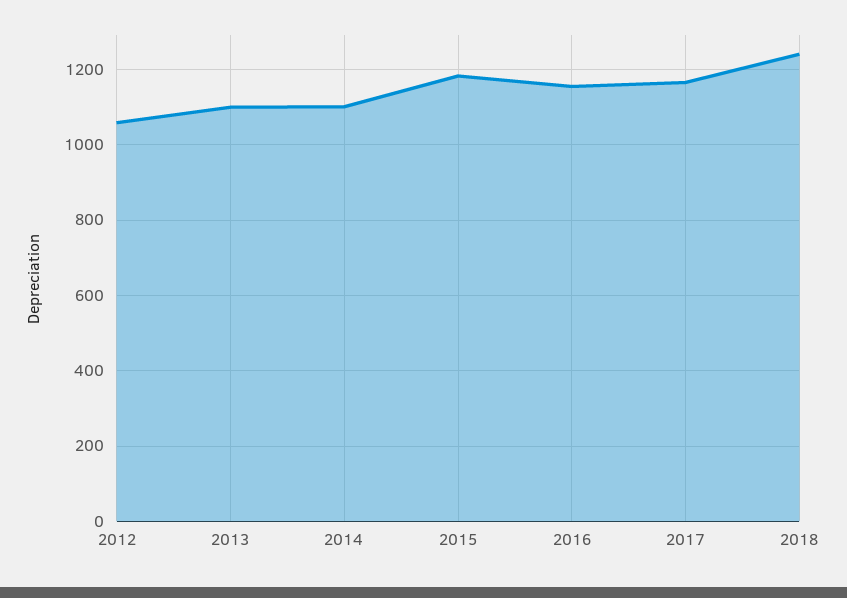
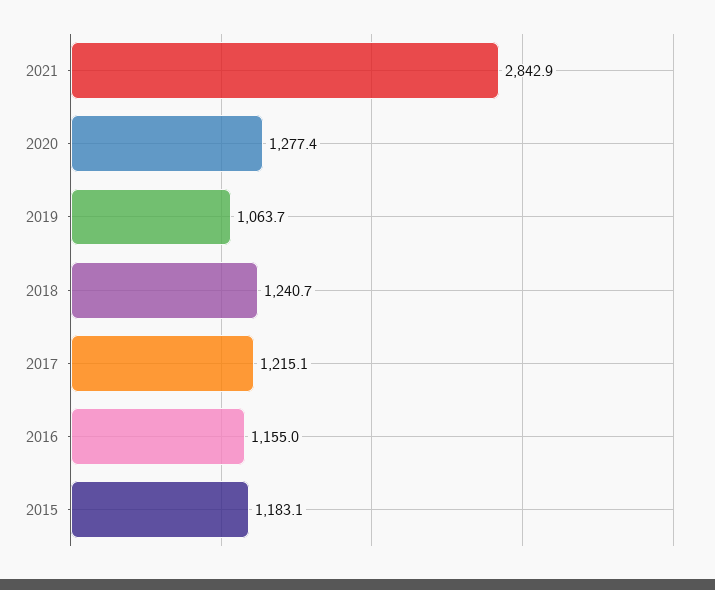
2012: 1060 -> none
2013: 1100 -> none
2014: 1100 -> none
2017: 1160 -> 1215.1
2021: none -> 2842.9
2020: none -> 1277.4
2019: none -> 1063.7

